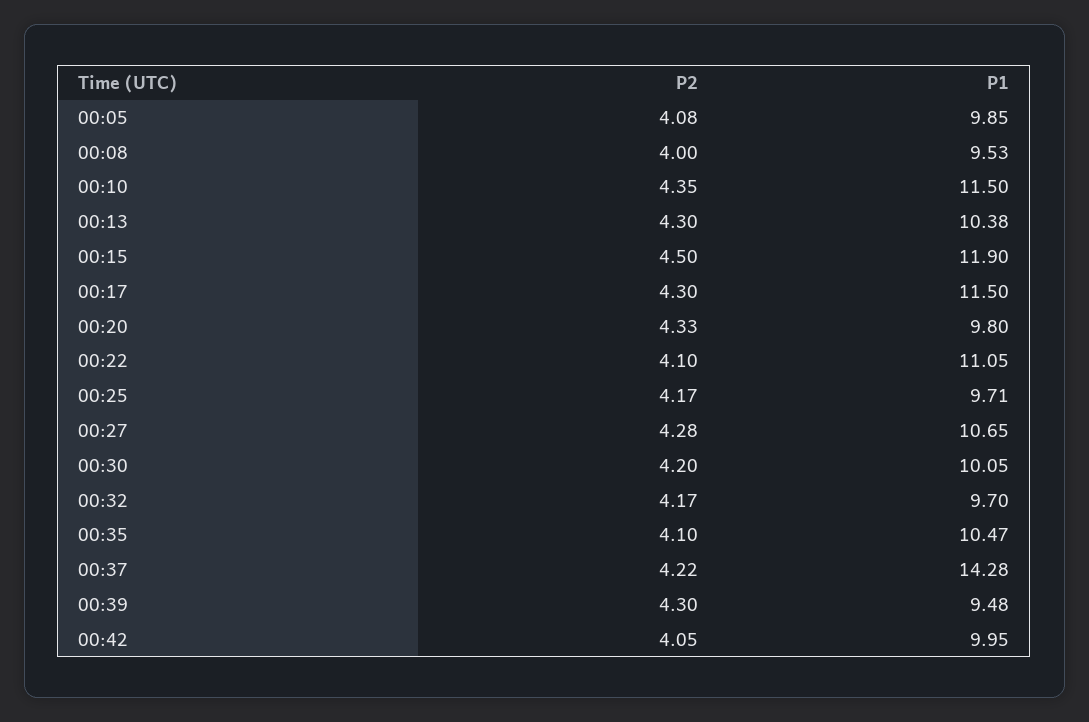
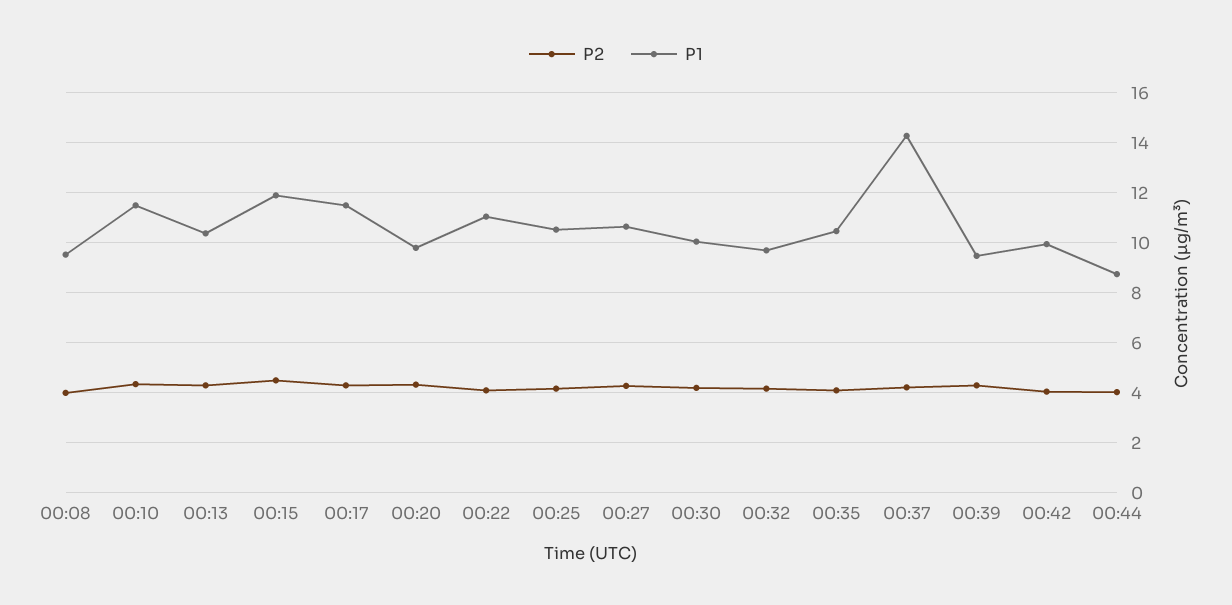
P2, 00:05: 4.08 -> none
P1, 00:05: 9.85 -> none
P1, 00:25: 9.71 -> 10.5
P2, 00:44: none -> 4
P1, 00:44: none -> 8.75

